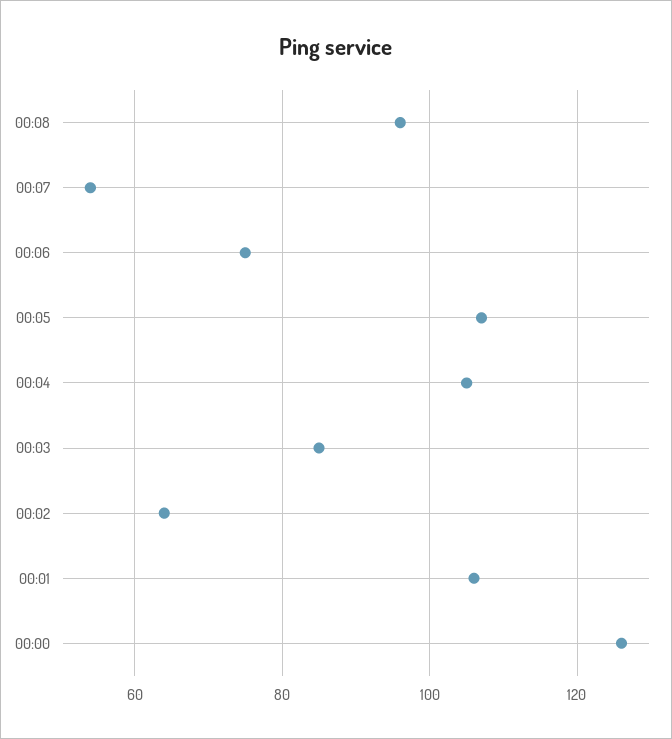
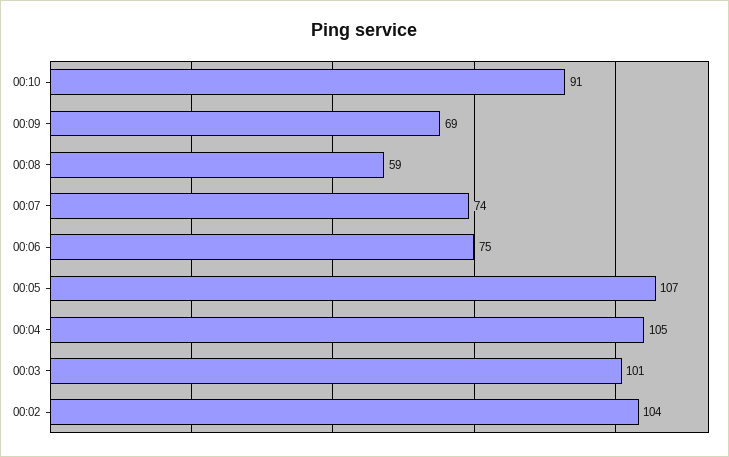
00:08: 95 -> 59
00:07: 55 -> 74
00:03: 85 -> 101
00:02: 65 -> 104
00:01: 105 -> none
00:00: 125 -> none
00:10: none -> 91
00:09: none -> 69

